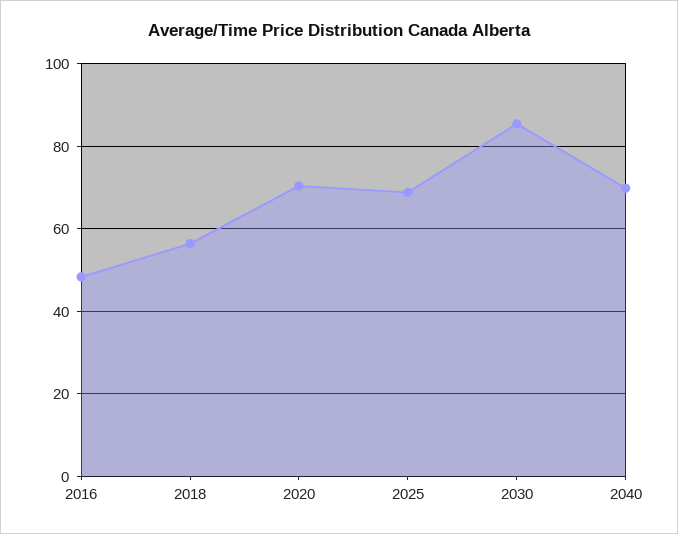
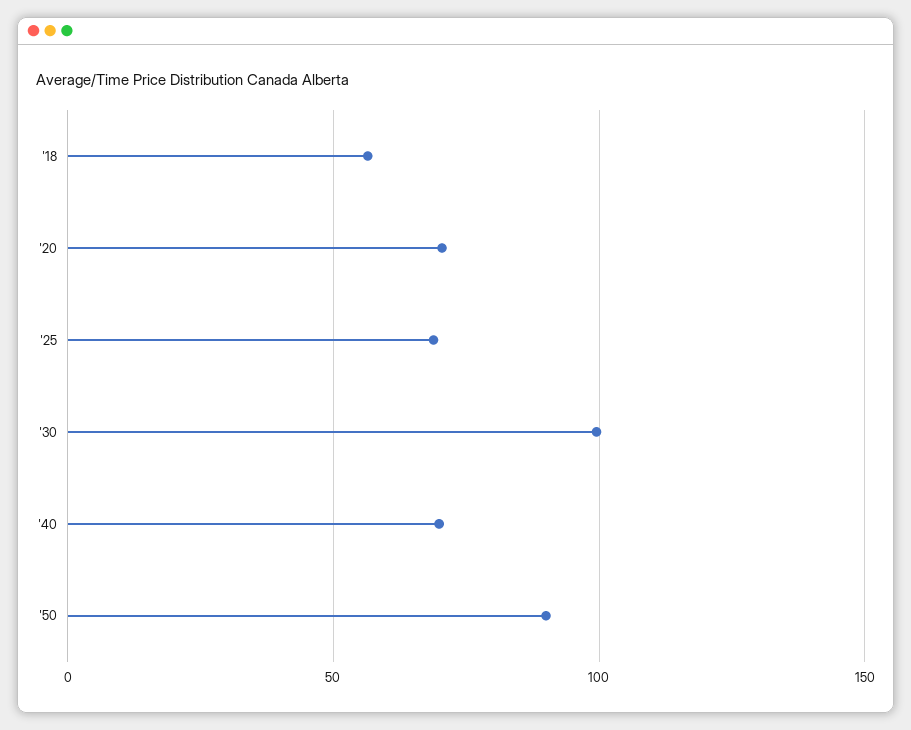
2016: 48 -> none
2030: 86 -> 100
'50: none -> 90

